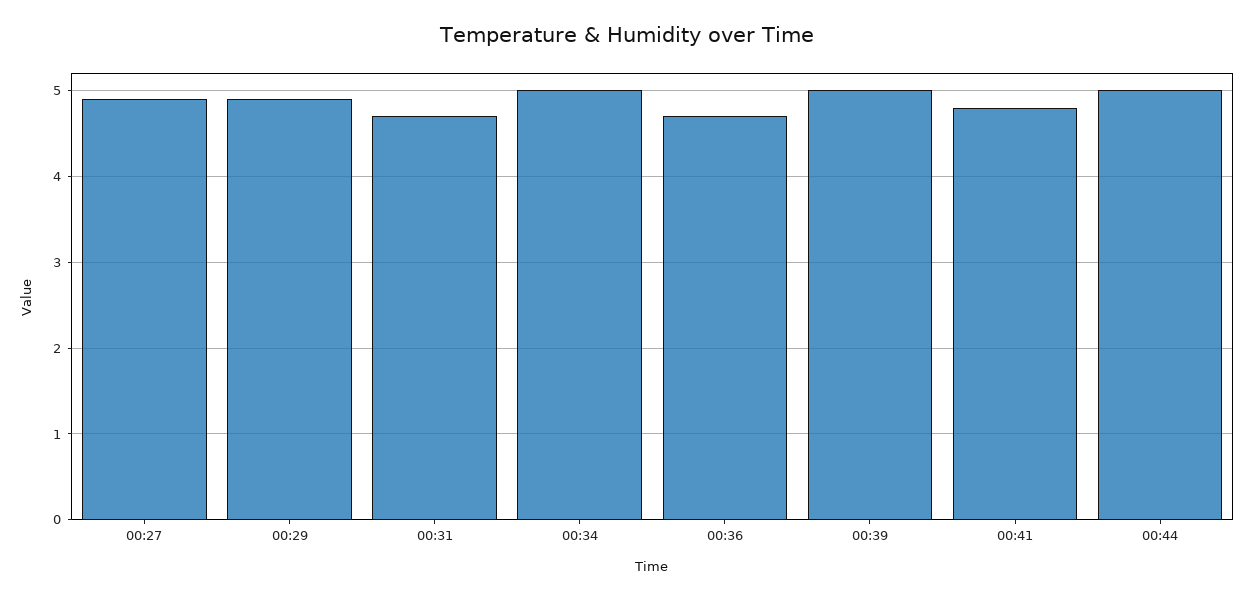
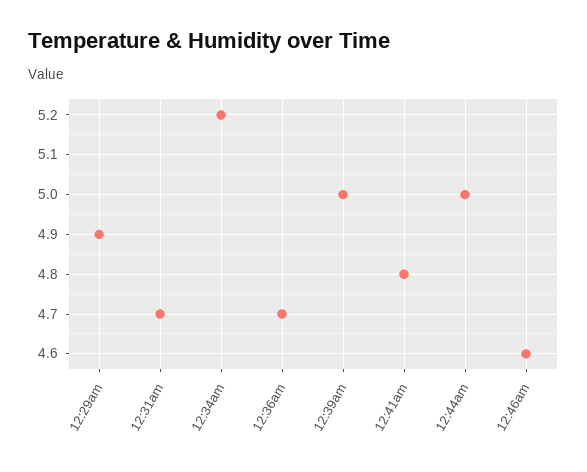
00:27: 4.9 -> none
00:34: 5 -> 5.2
12:46am: none -> 4.6

